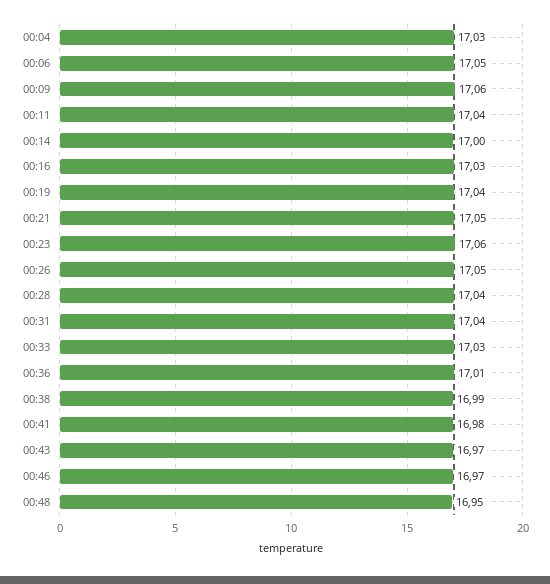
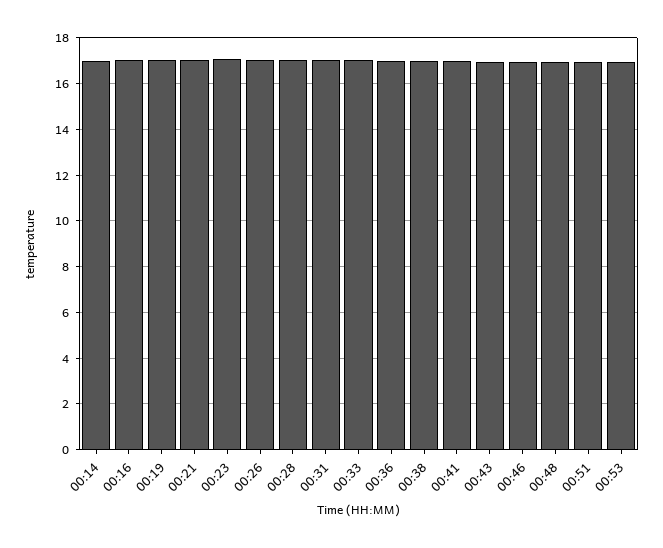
00:04: 17.03 -> none
00:06: 17.05 -> none
00:09: 17.06 -> none
00:11: 17.04 -> none
00:51: none -> 17
00:53: none -> 17

